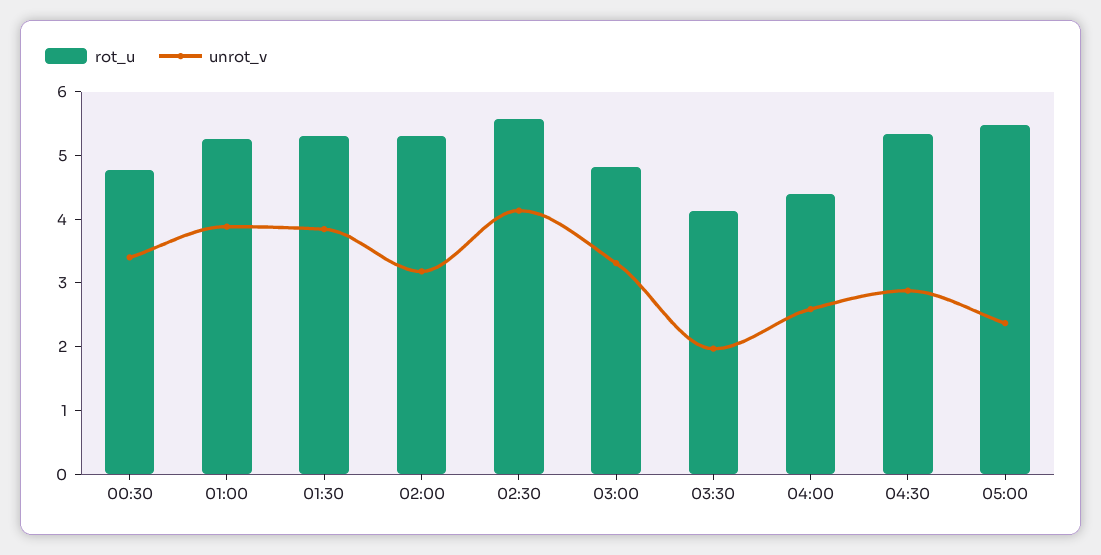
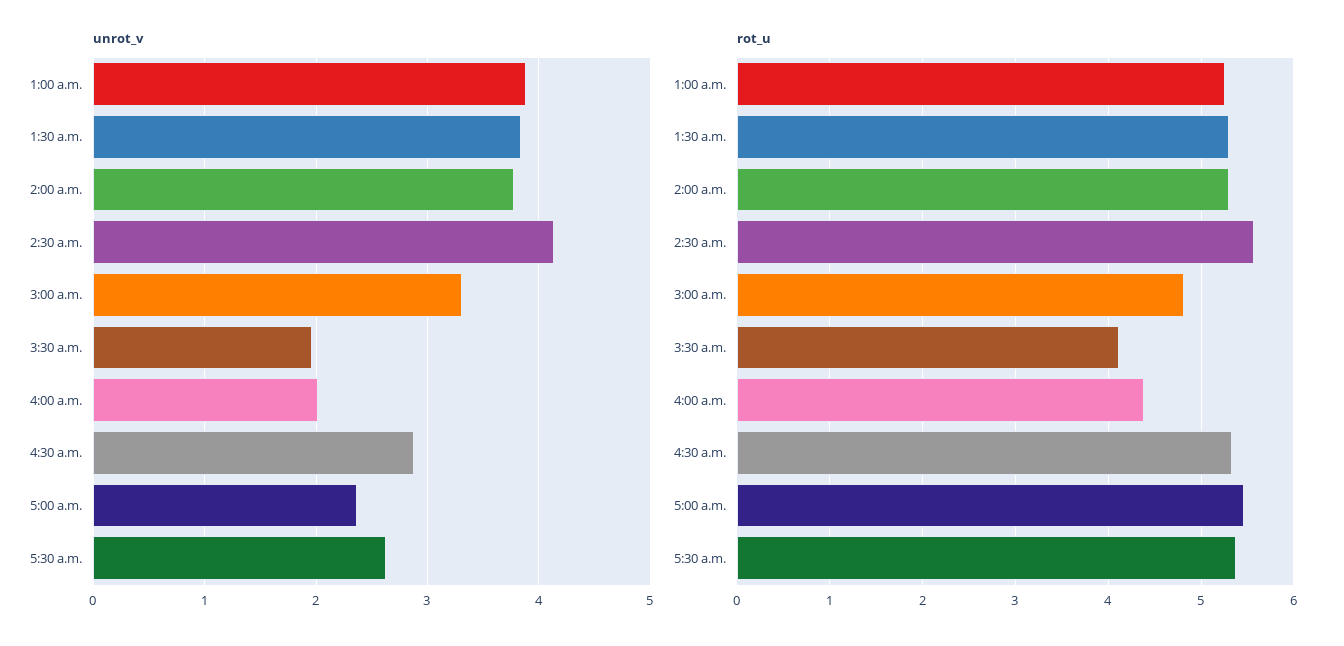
rot_u, 00:30: 4.8 -> none
unrot_v, 00:30: 3.4 -> none
unrot_v, 02:00: 3.2 -> 3.8
unrot_v, 04:00: 2.6 -> 2
unrot_v, 5:30 a.m.: none -> 2.6
rot_u, 5:30 a.m.: none -> 5.4

